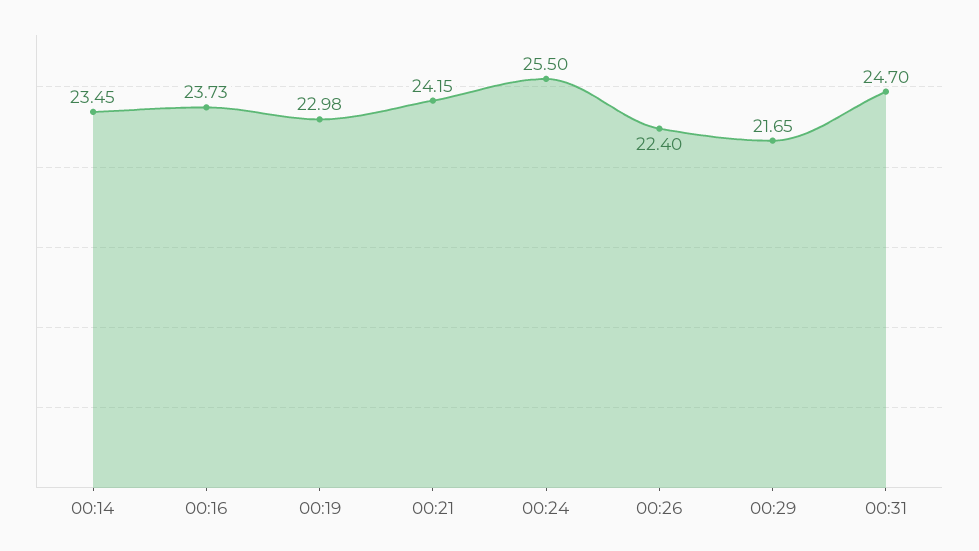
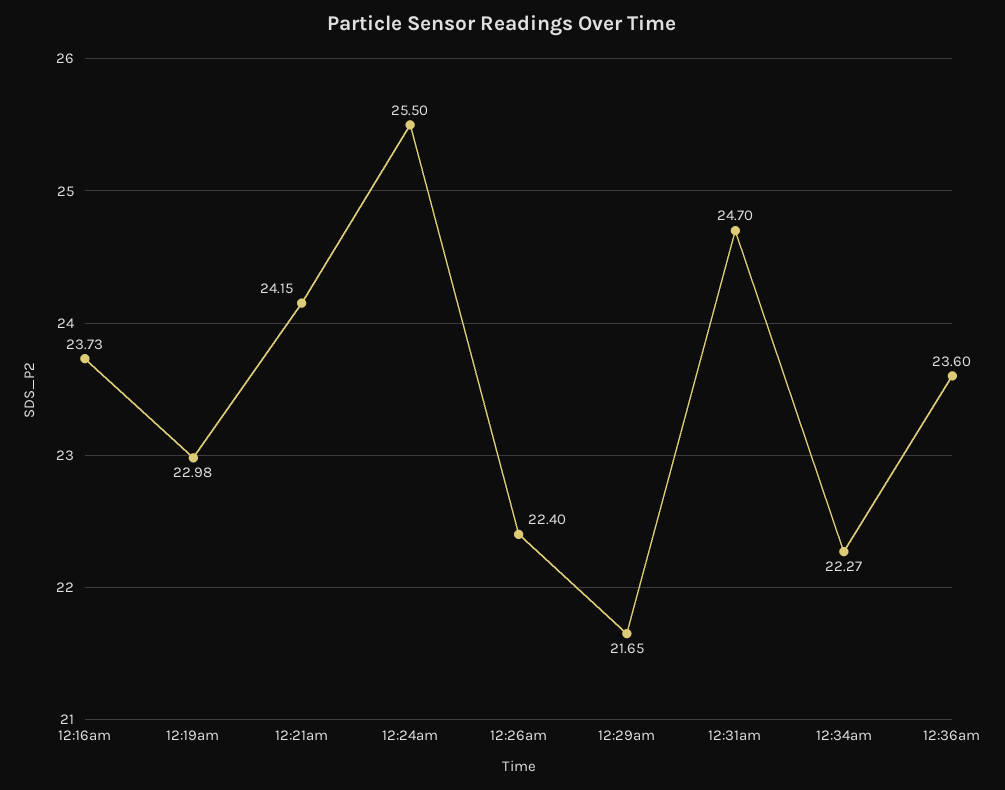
00:14: 23.45 -> none
12:34am: none -> 22.27
12:36am: none -> 23.6

